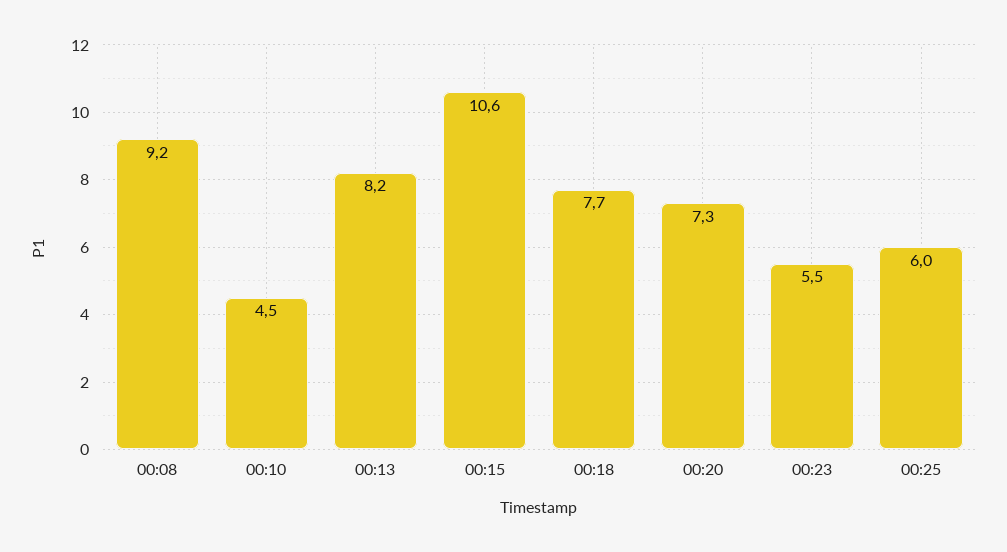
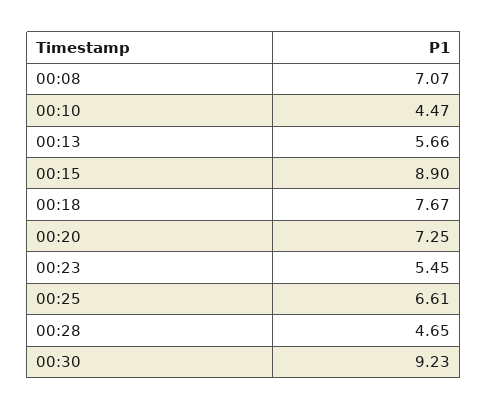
00:08: 9.2 -> 7.07
00:13: 8.2 -> 5.66
00:15: 10.6 -> 8.9
00:25: 6 -> 6.61
00:28: none -> 4.65
00:30: none -> 9.23

